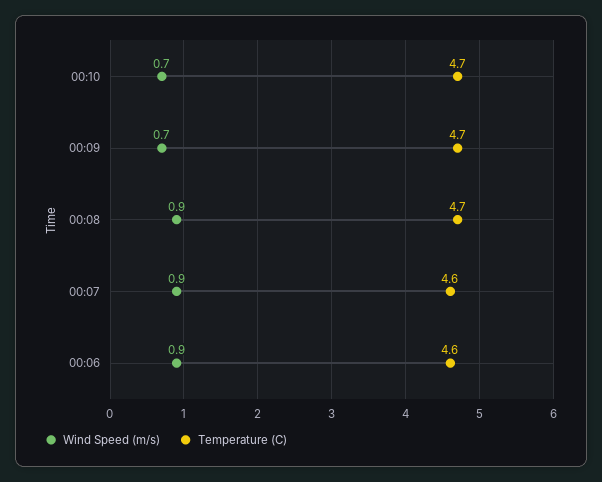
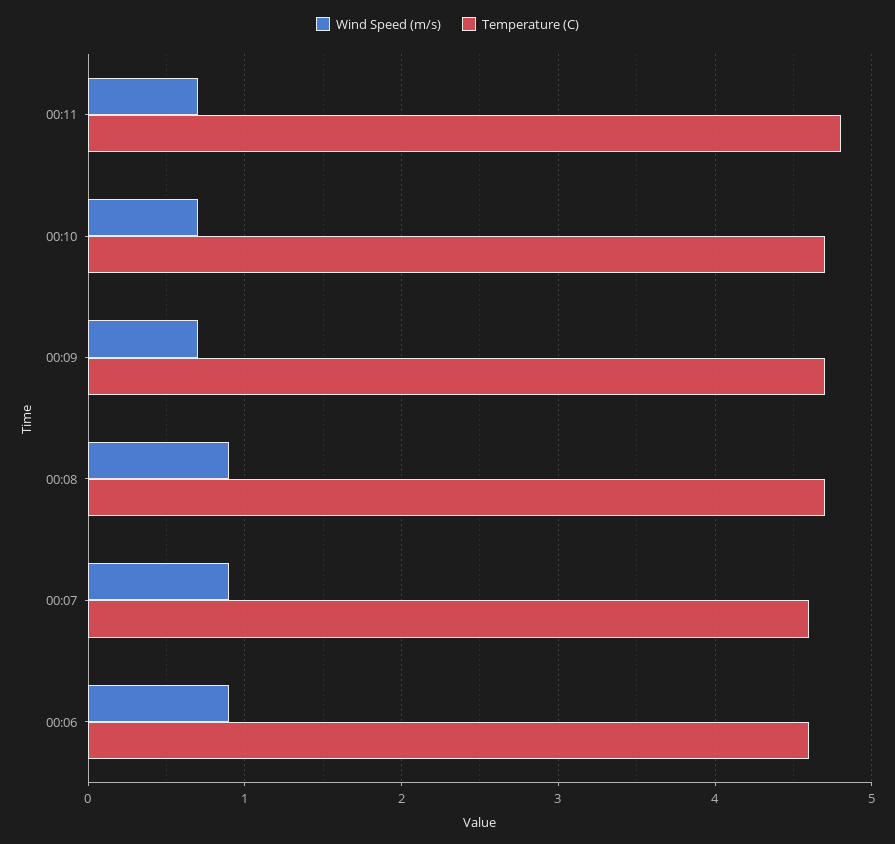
Wind Speed (m/s), 00:11: none -> 0.7
Temperature (C), 00:11: none -> 4.8

